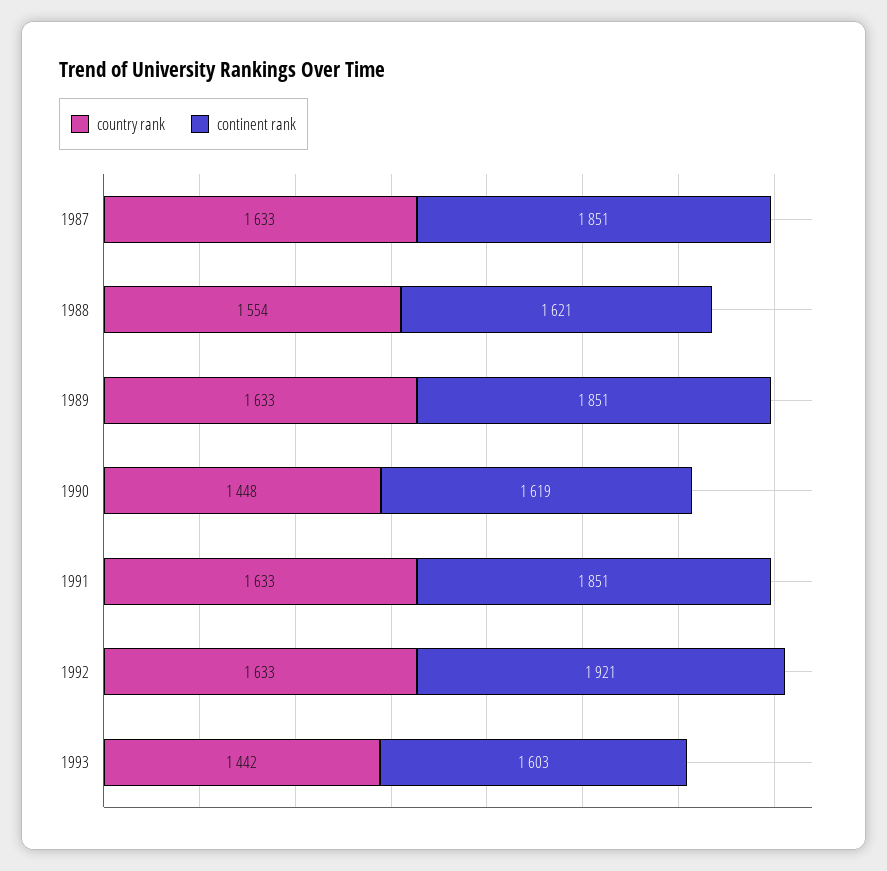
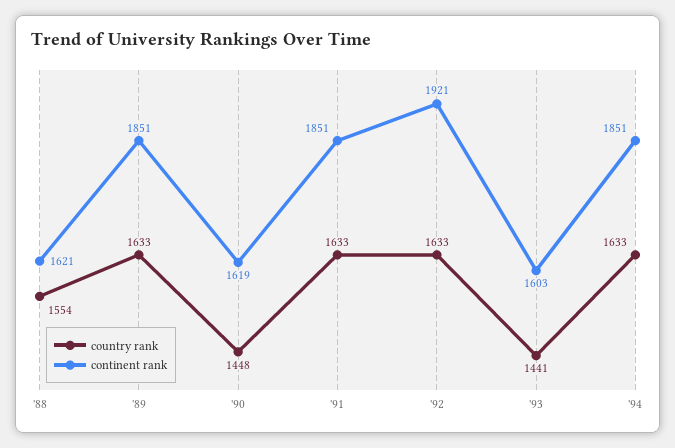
country rank, 1987: 1633 -> none
continent rank, 1987: 1851 -> none
country rank, 1993: 1442 -> 1441
country rank, '94: none -> 1633
continent rank, '94: none -> 1851

